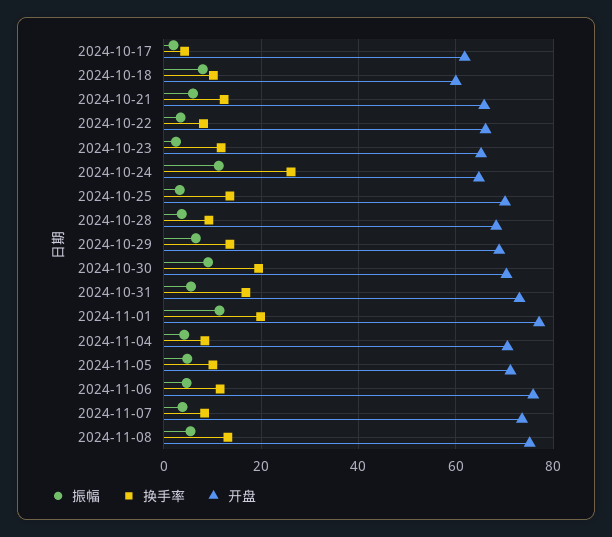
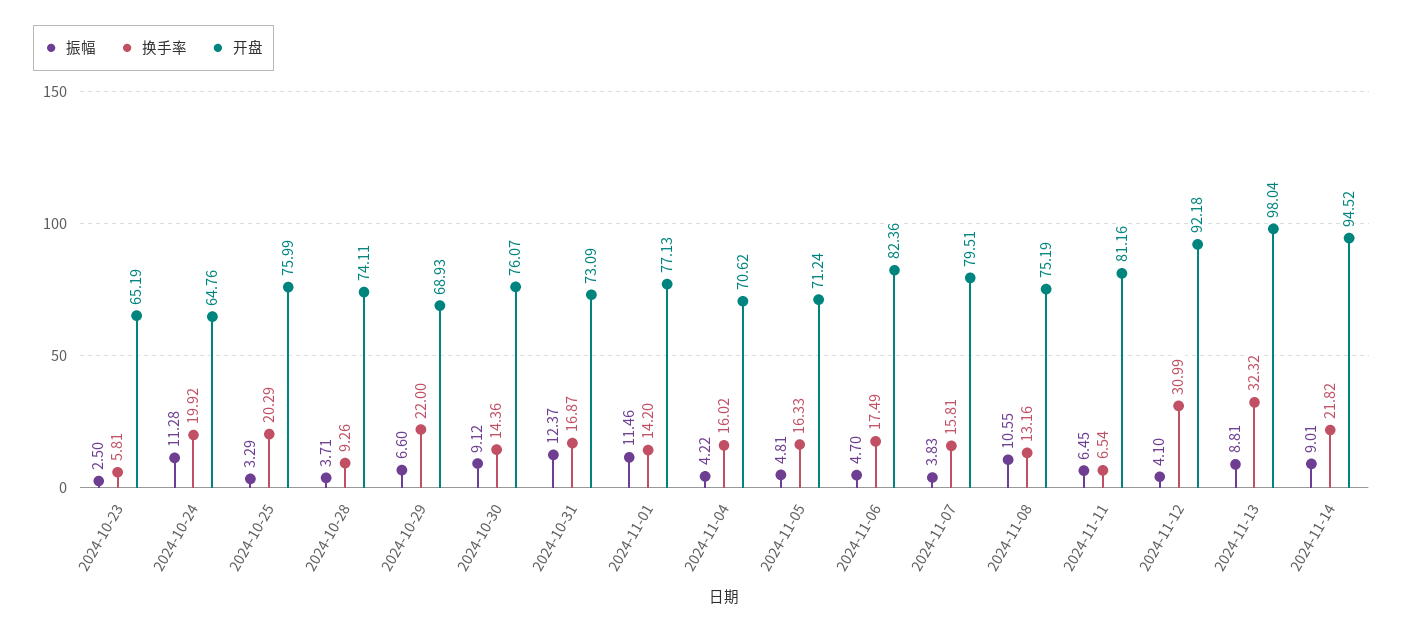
振幅, 2024-10-17: 2 -> none
换手率, 2024-10-17: 4 -> none
开盘, 2024-10-17: 62 -> none
振幅, 2024-10-18: 8 -> none
换手率, 2024-10-18: 10 -> none
开盘, 2024-10-18: 60 -> none
振幅, 2024-10-21: 6 -> none
换手率, 2024-10-21: 12 -> none
开盘, 2024-10-21: 66 -> none
振幅, 2024-10-22: 4 -> none
换手率, 2024-10-22: 8 -> none
开盘, 2024-10-22: 66 -> none
换手率, 2024-10-23: 12 -> 5.81
换手率, 2024-10-24: 26 -> 19.92
换手率, 2024-10-25: 14 -> 20.29
开盘, 2024-10-25: 70 -> 75.99
开盘, 2024-10-28: 68 -> 74.11
换手率, 2024-10-29: 14 -> 22
换手率, 2024-10-30: 20 -> 14.36
开盘, 2024-10-30: 70 -> 76.07
振幅, 2024-10-31: 6 -> 12.37
换手率, 2024-11-01: 20 -> 14.2
换手率, 2024-11-04: 8 -> 16.02
换手率, 2024-11-05: 10 -> 16.33
换手率, 2024-11-06: 12 -> 17.49
开盘, 2024-11-06: 76 -> 82.36
换手率, 2024-11-07: 8 -> 15.81
开盘, 2024-11-07: 74 -> 79.51
振幅, 2024-11-08: 6 -> 10.55
振幅, 2024-11-11: none -> 6.45
换手率, 2024-11-11: none -> 6.54
开盘, 2024-11-11: none -> 81.16
振幅, 2024-11-12: none -> 4.1
换手率, 2024-11-12: none -> 30.99
开盘, 2024-11-12: none -> 92.18
振幅, 2024-11-13: none -> 8.81
换手率, 2024-11-13: none -> 32.32
开盘, 2024-11-13: none -> 98.04
振幅, 2024-11-14: none -> 9.01
换手率, 2024-11-14: none -> 21.82
开盘, 2024-11-14: none -> 94.52

